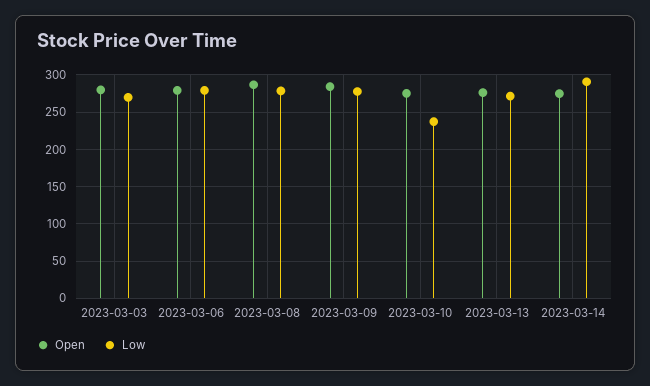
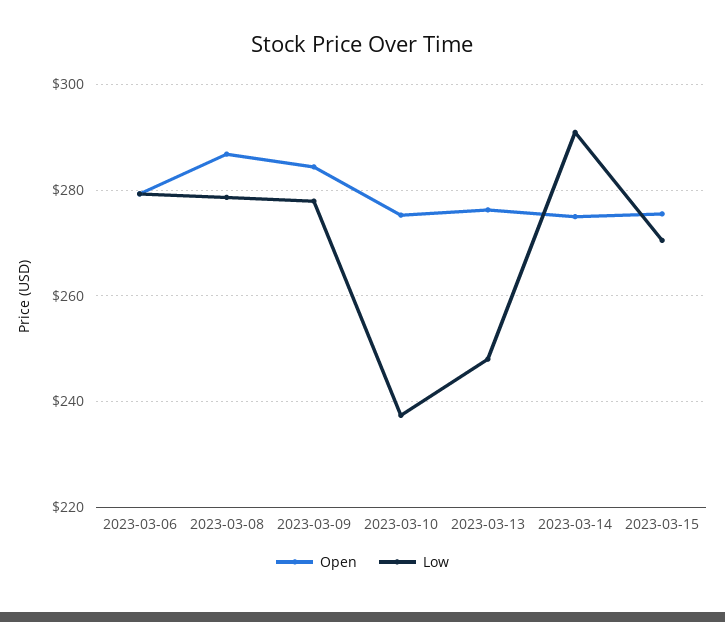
Open, 2023-03-03: 280 -> none
Low, 2023-03-03: 270 -> none
Low, 2023-03-13: 270 -> 248
Open, 2023-03-15: none -> 276
Low, 2023-03-15: none -> 270

